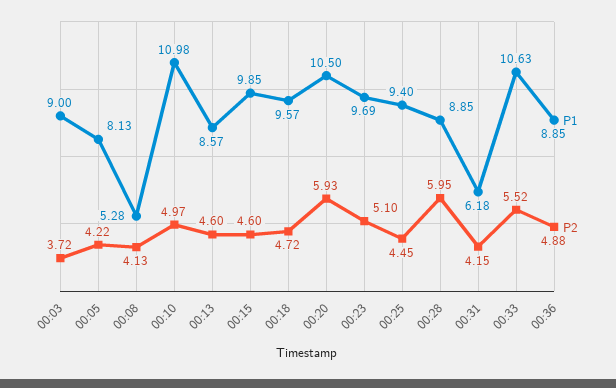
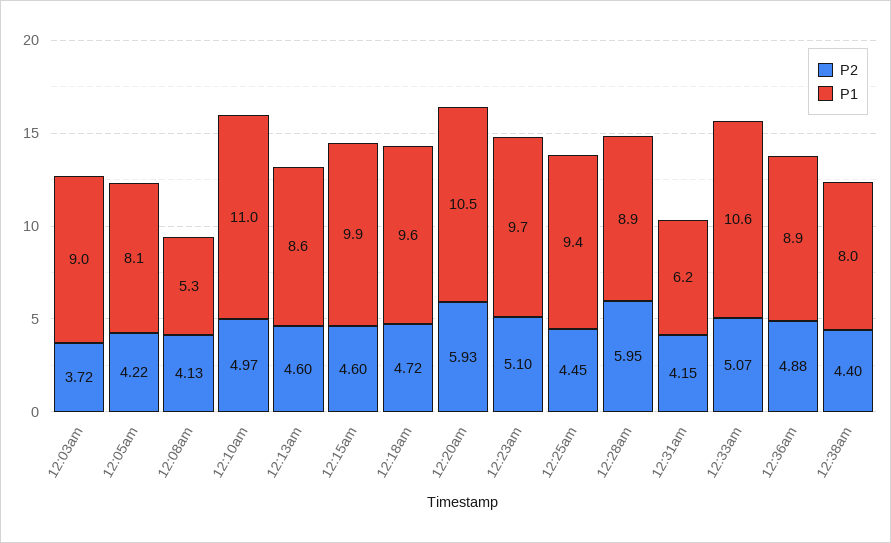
P2, 00:33: 5.52 -> 5.07
P2, 12:38am: none -> 4.4
P1, 12:38am: none -> 8

